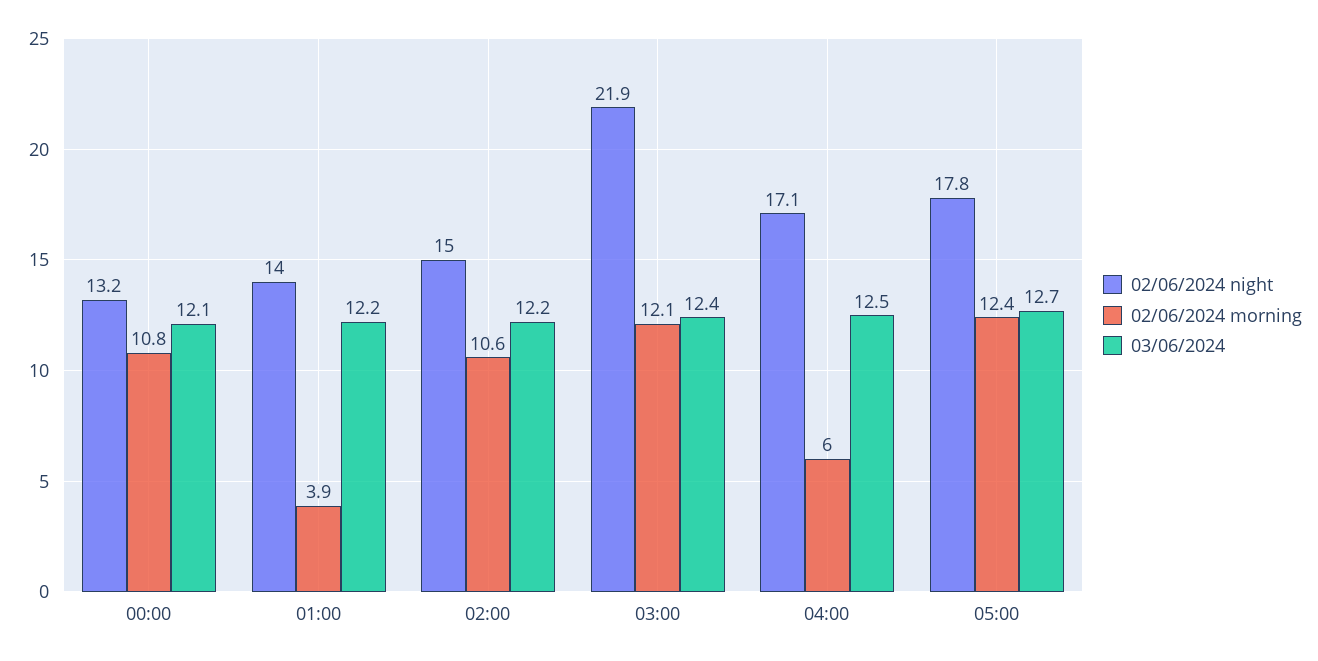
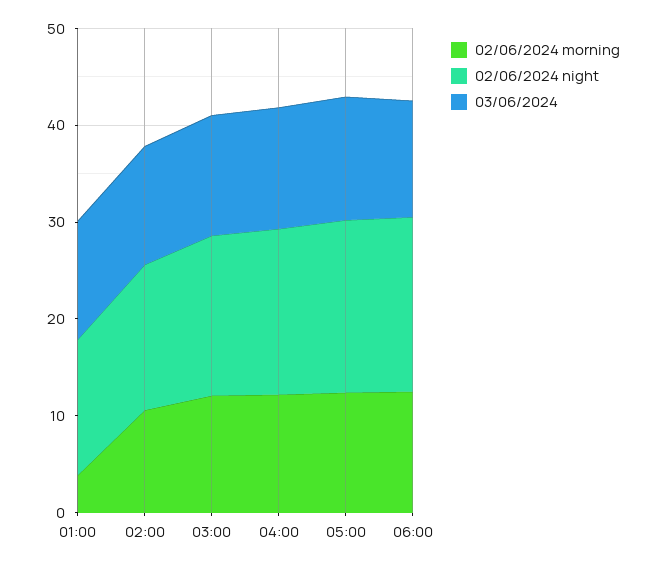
02/06/2024 night, 00:00: 13.2 -> none
02/06/2024 morning, 00:00: 10.8 -> none
03/06/2024, 00:00: 12.1 -> none
02/06/2024 night, 03:00: 21.9 -> 16
02/06/2024 morning, 04:00: 6 -> 12
02/06/2024 morning, 06:00: none -> 12
02/06/2024 night, 06:00: none -> 18
03/06/2024, 06:00: none -> 12

